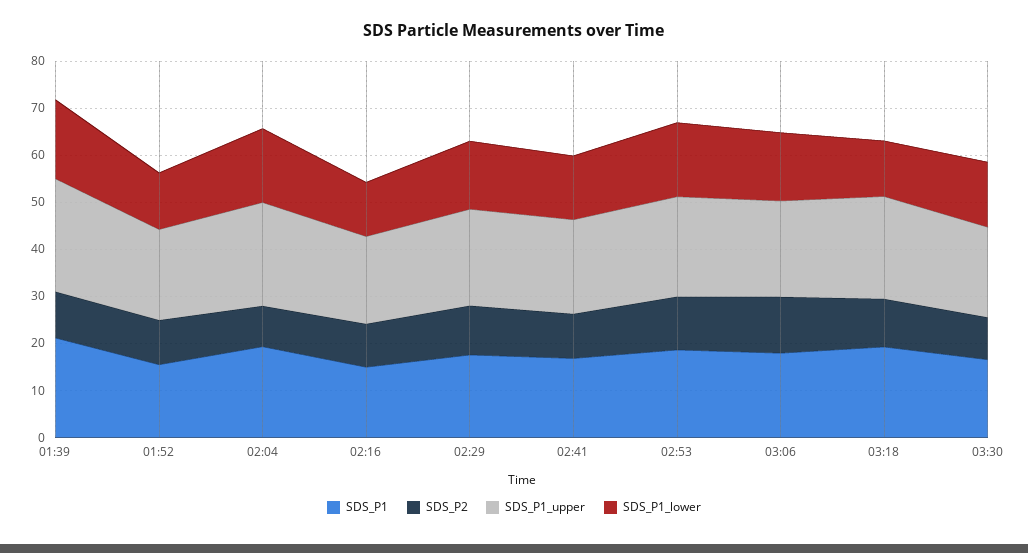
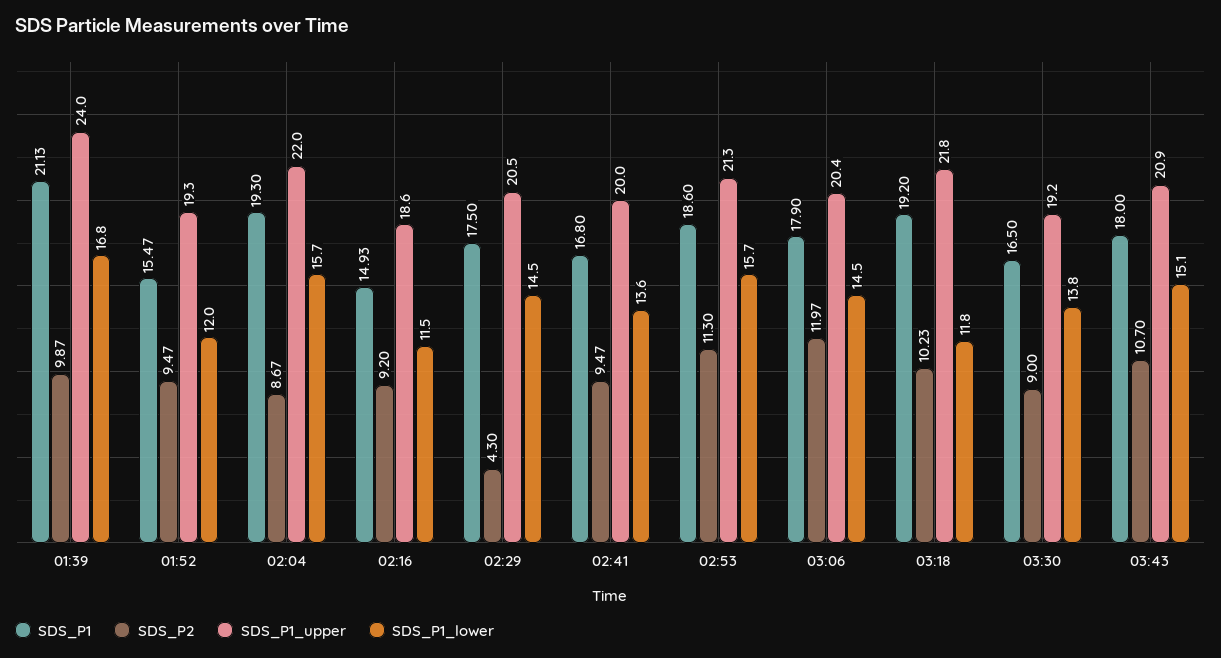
SDS_P2, 02:29: 10 -> 4.3
SDS_P1, 03:43: none -> 18
SDS_P2, 03:43: none -> 10.7
SDS_P1_upper, 03:43: none -> 20.9
SDS_P1_lower, 03:43: none -> 15.1

